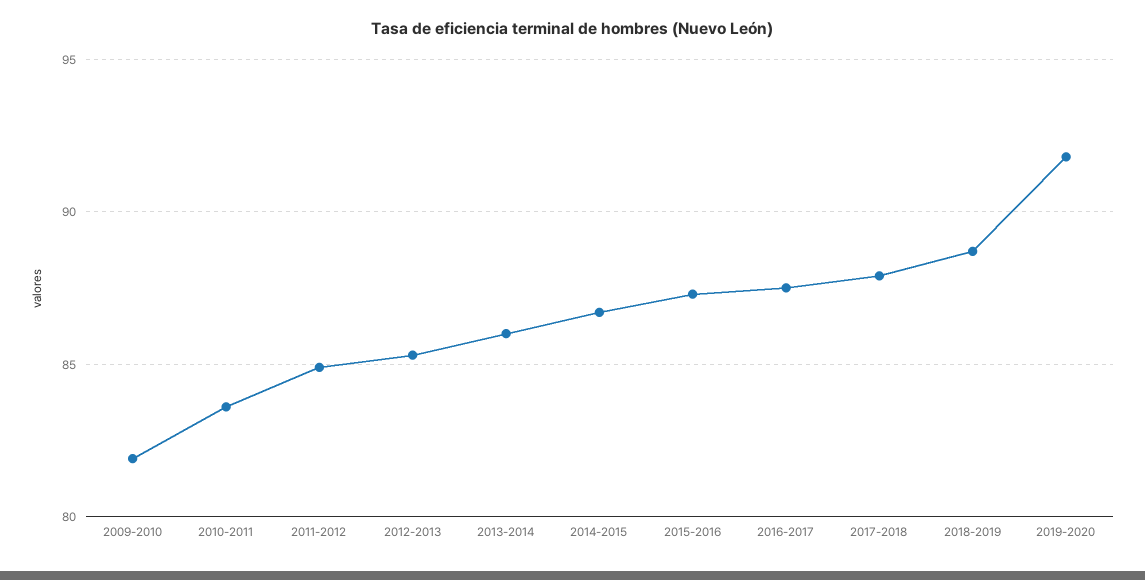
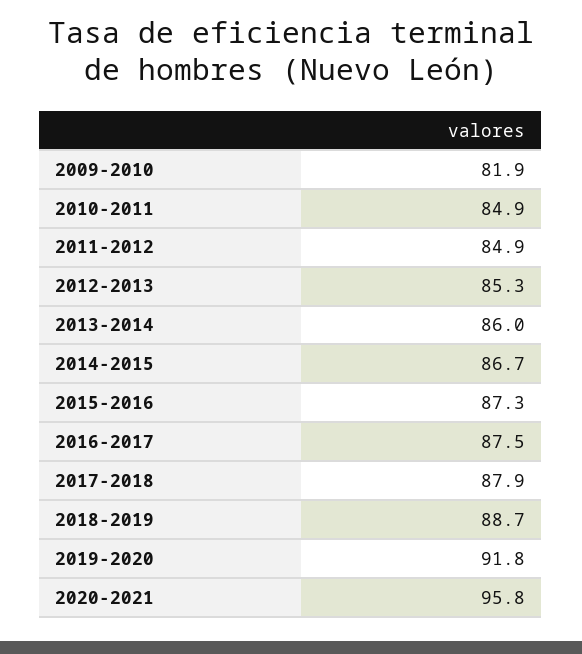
2010-2011: 83.5 -> 84.9
2020-2021: none -> 95.8

